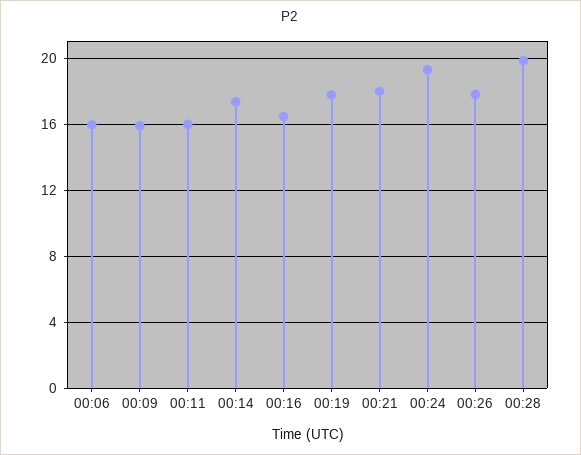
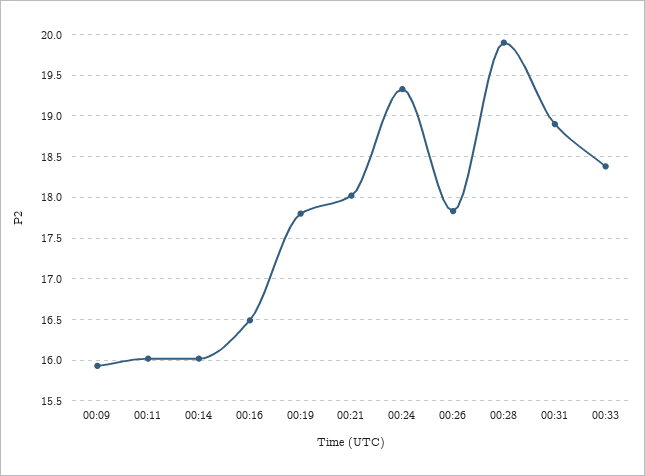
00:06: 16 -> none
00:14: 17.5 -> 16
00:31: none -> 18.9
00:33: none -> 18.4

